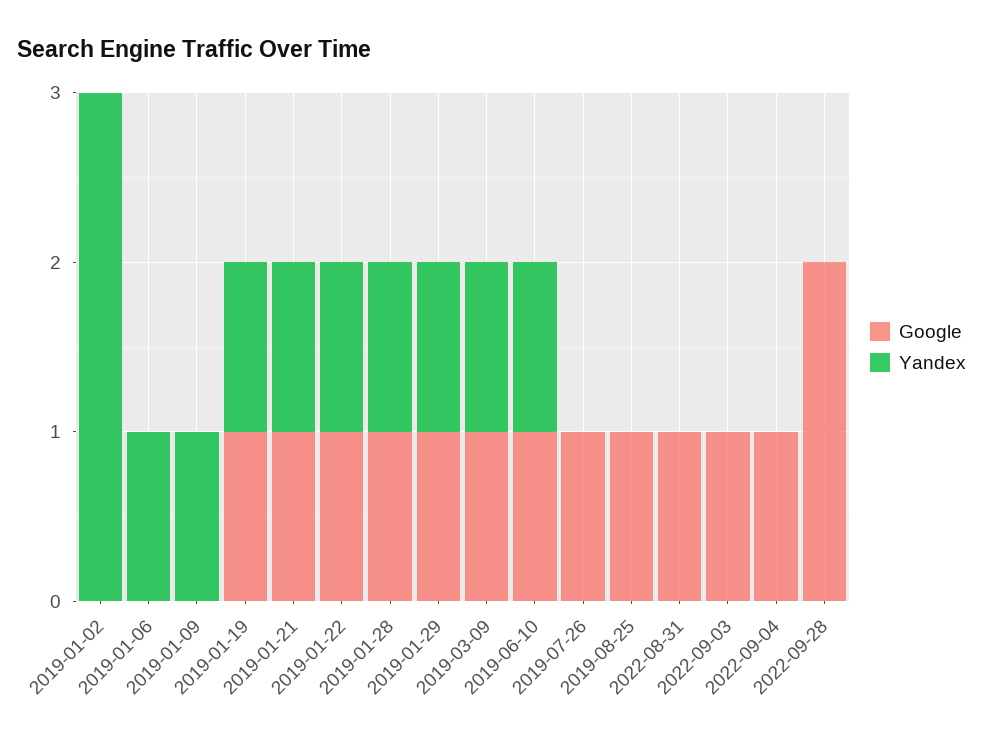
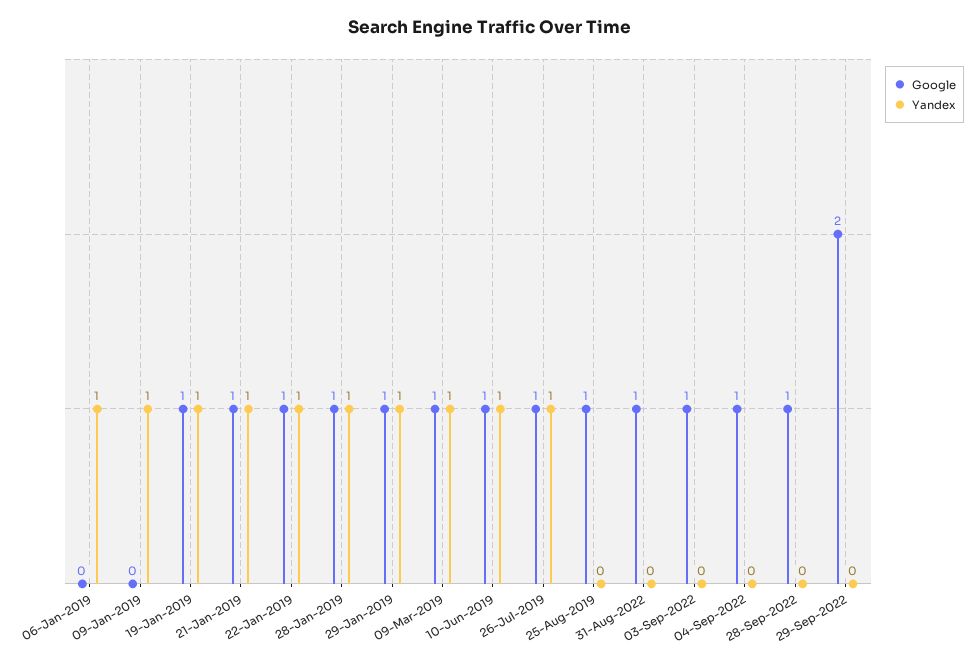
Google, 2019-01-02: 0 -> none
Yandex, 2019-01-02: 3 -> none
Yandex, 2019-07-26: 0 -> 1
Google, 2022-09-28: 2 -> 1
Google, 29-Sep-2022: none -> 2
Yandex, 29-Sep-2022: none -> 0

